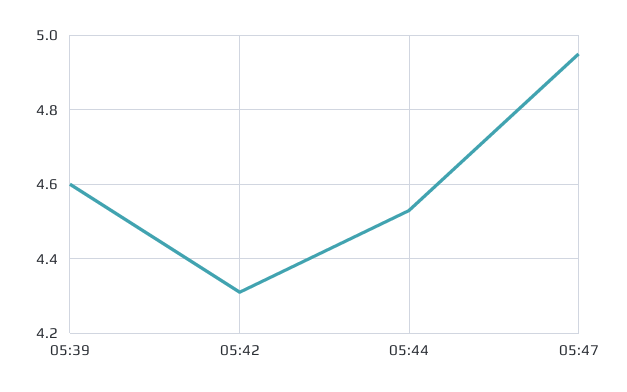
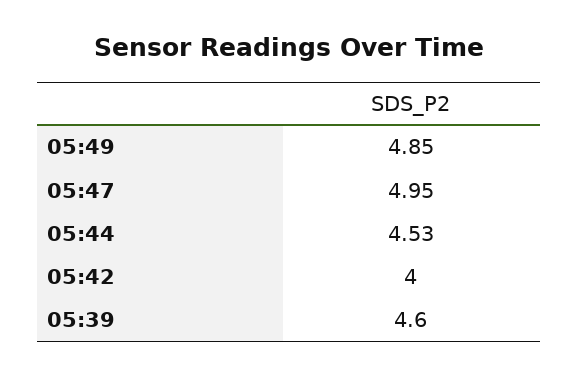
05:42: 4.3 -> 4
05:49: none -> 4.85

